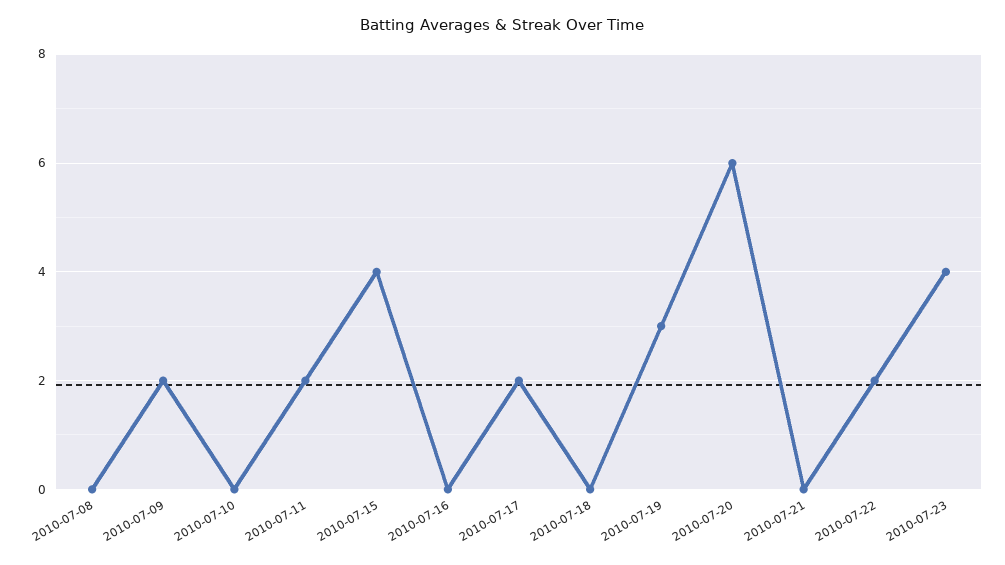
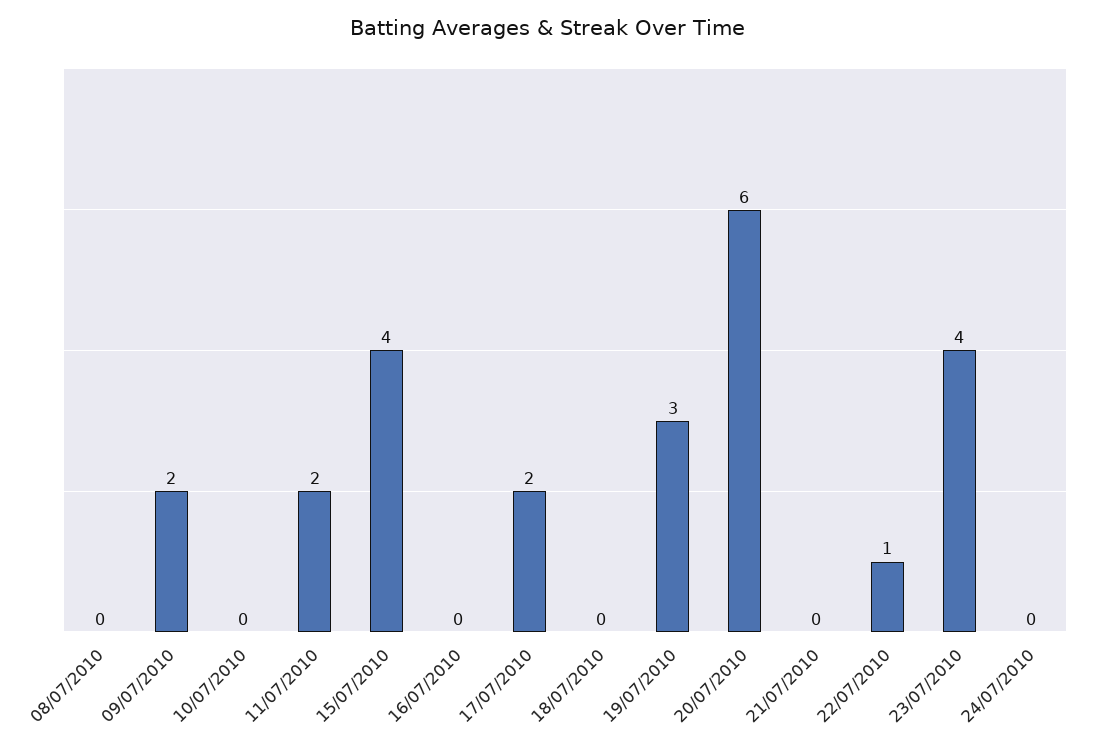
2010-07-22: 2 -> 1
24/07/2010: none -> 0

